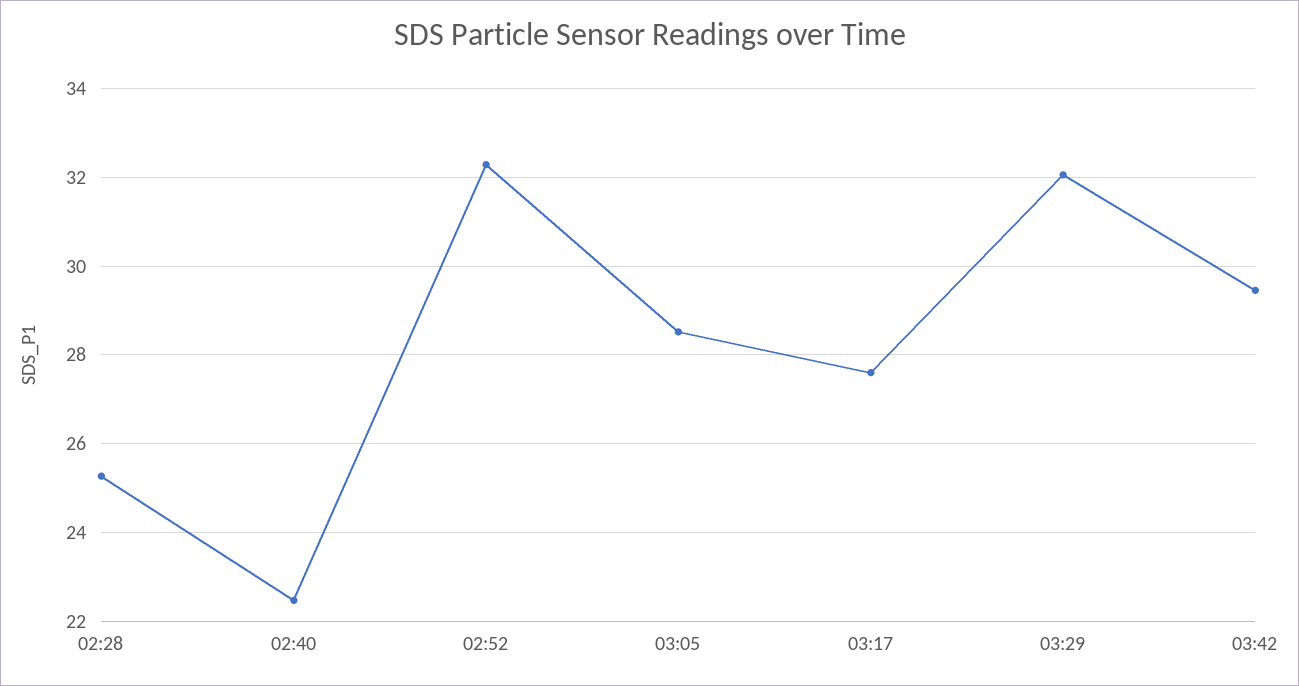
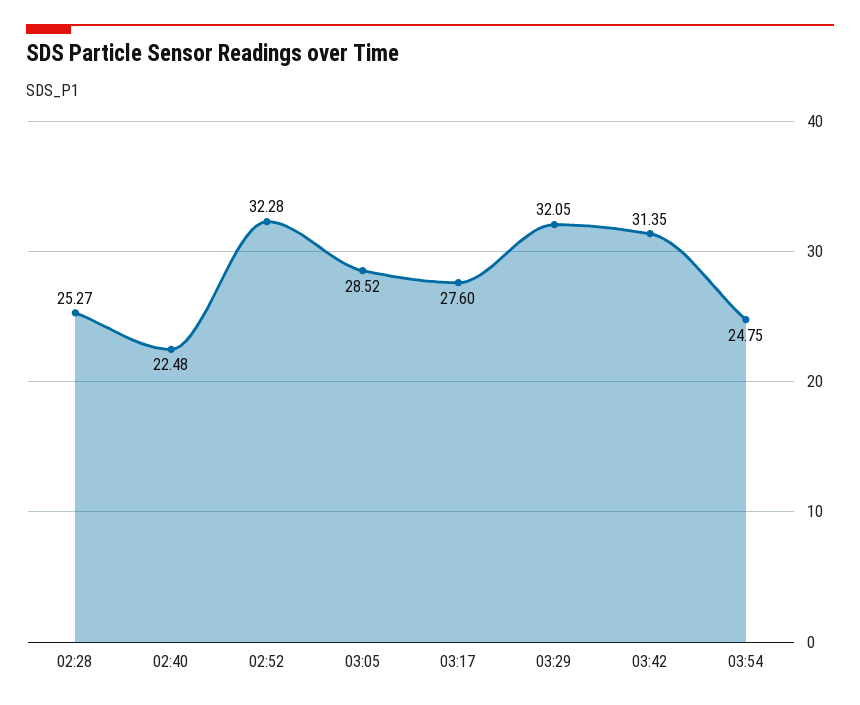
03:42: 29.4 -> 31.35
03:54: none -> 24.75

